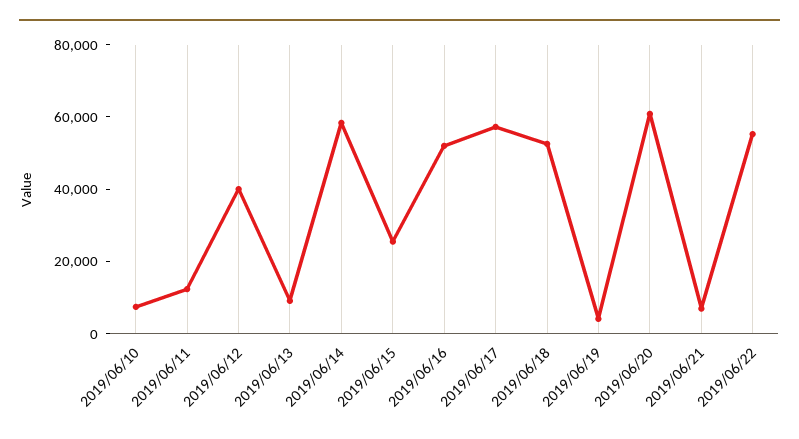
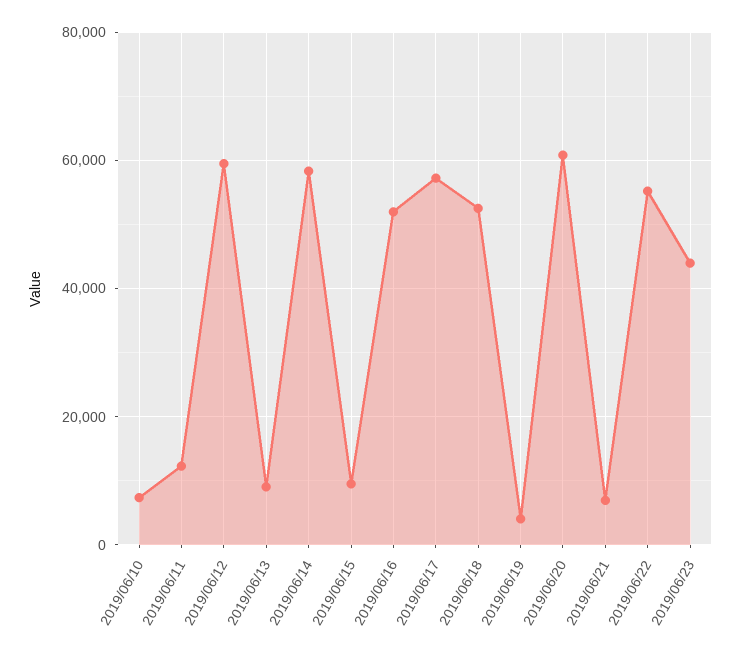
2019/06/12: 40000 -> 60000
2019/06/15: 25000 -> 10000
2019/06/23: none -> 44000

